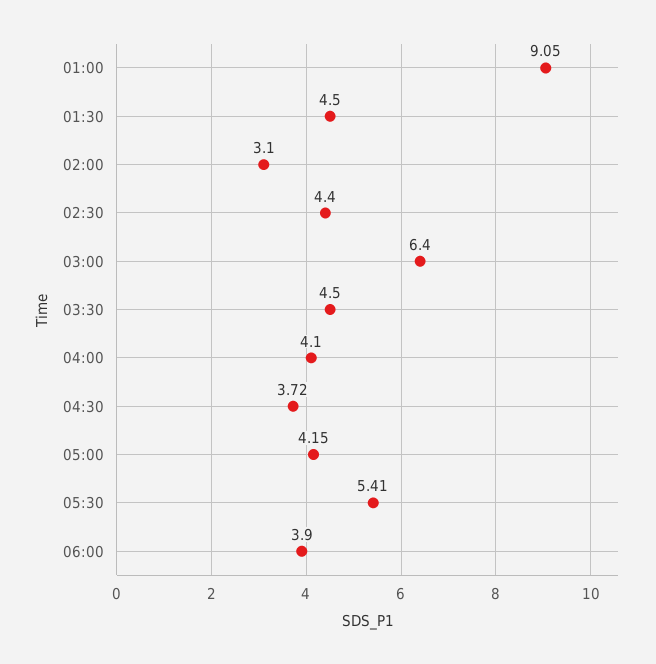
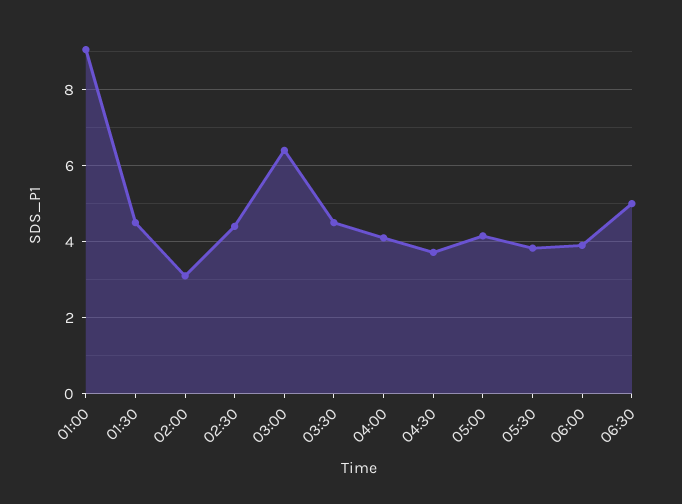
05:30: 5.41 -> 3.8
06:30: none -> 5

